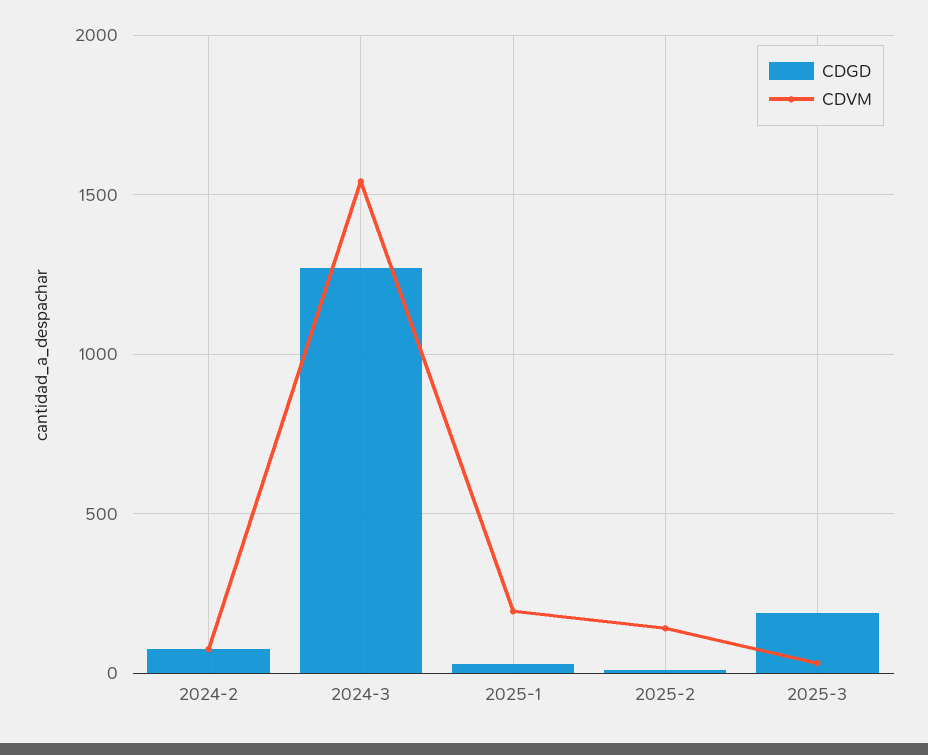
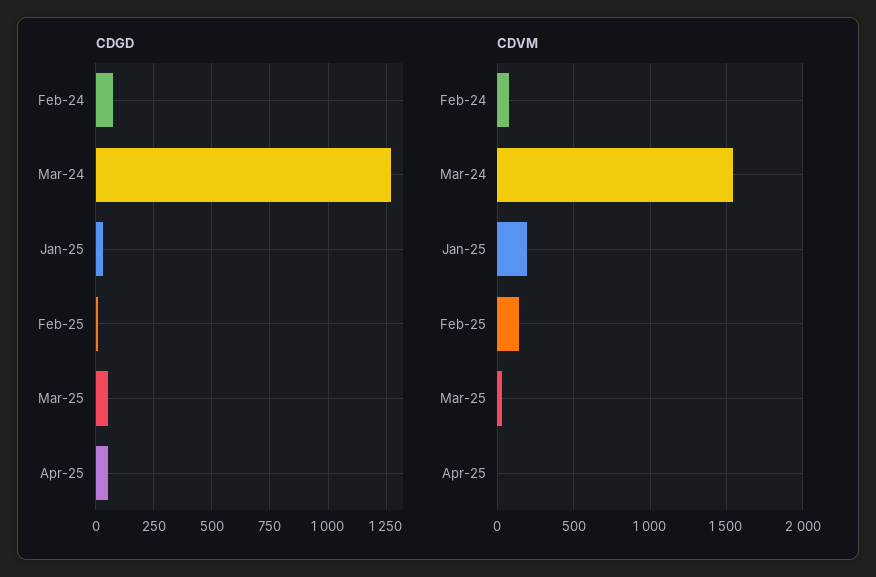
CDGD, 2025-3: 200 -> 50
CDGD, Apr-25: none -> 50
CDVM, Apr-25: none -> 0

